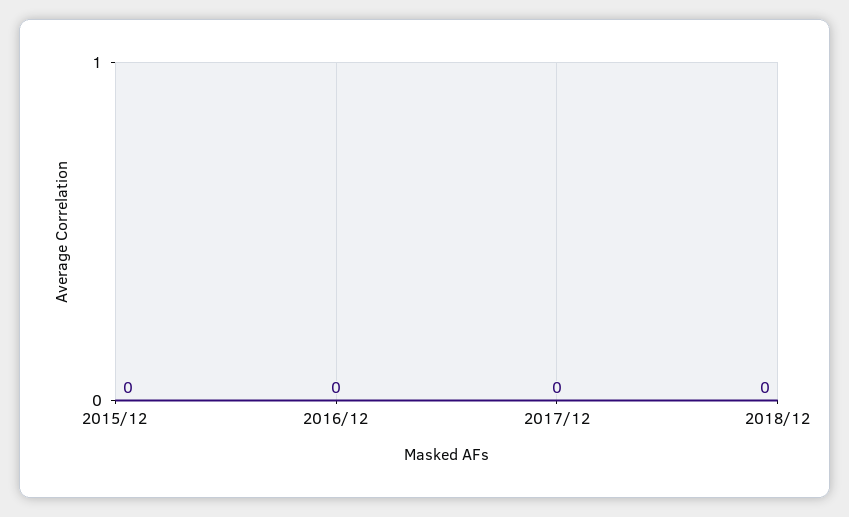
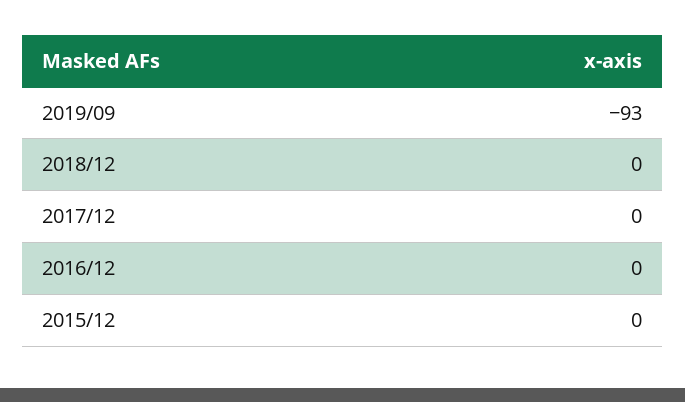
2019/09: none -> -93

